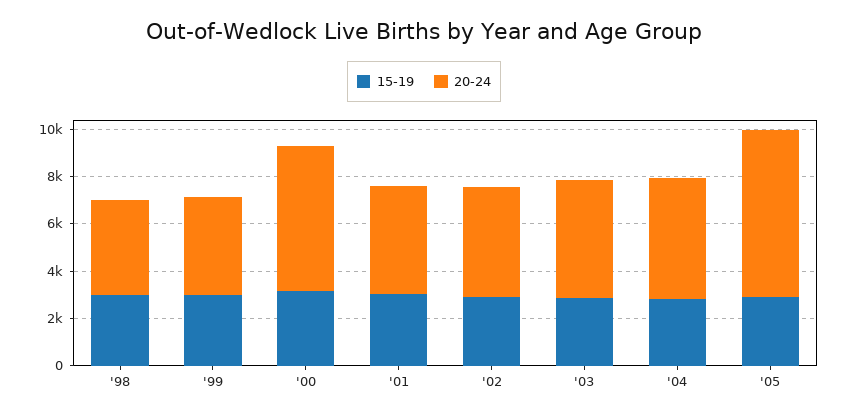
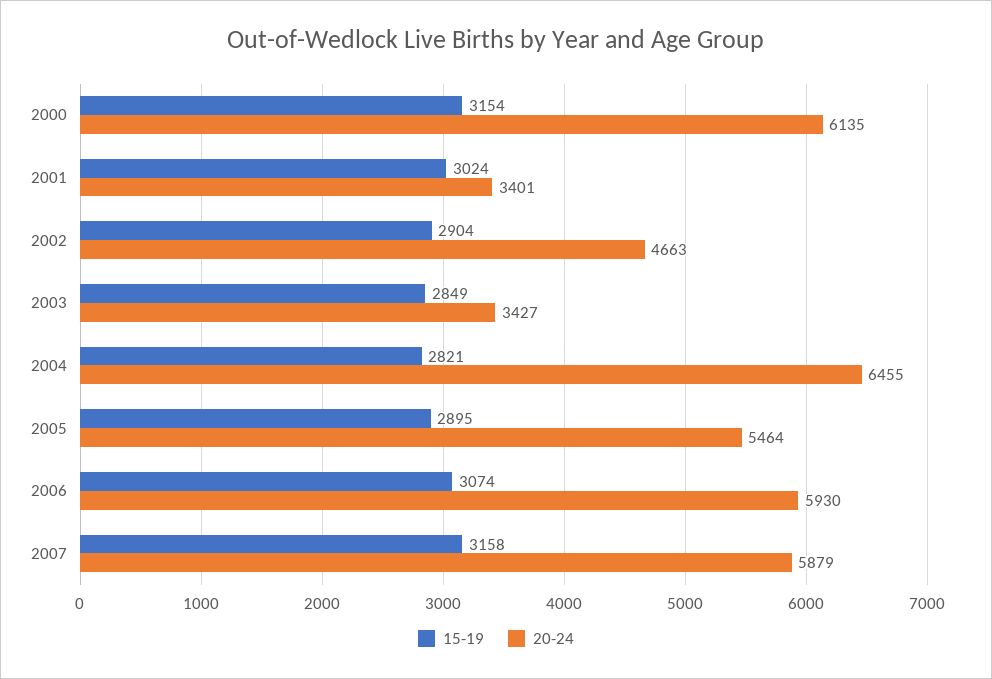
15-19, '98: 3000 -> none
20-24, '98: 4000 -> none
15-19, '99: 3000 -> none
20-24, '99: 4000 -> none
20-24, '01: 4500 -> 3401
20-24, '03: 5000 -> 3427
20-24, '04: 5000 -> 6455
20-24, '05: 7000 -> 5464
15-19, 2006: none -> 3074
20-24, 2006: none -> 5930
15-19, 2007: none -> 3158
20-24, 2007: none -> 5879

